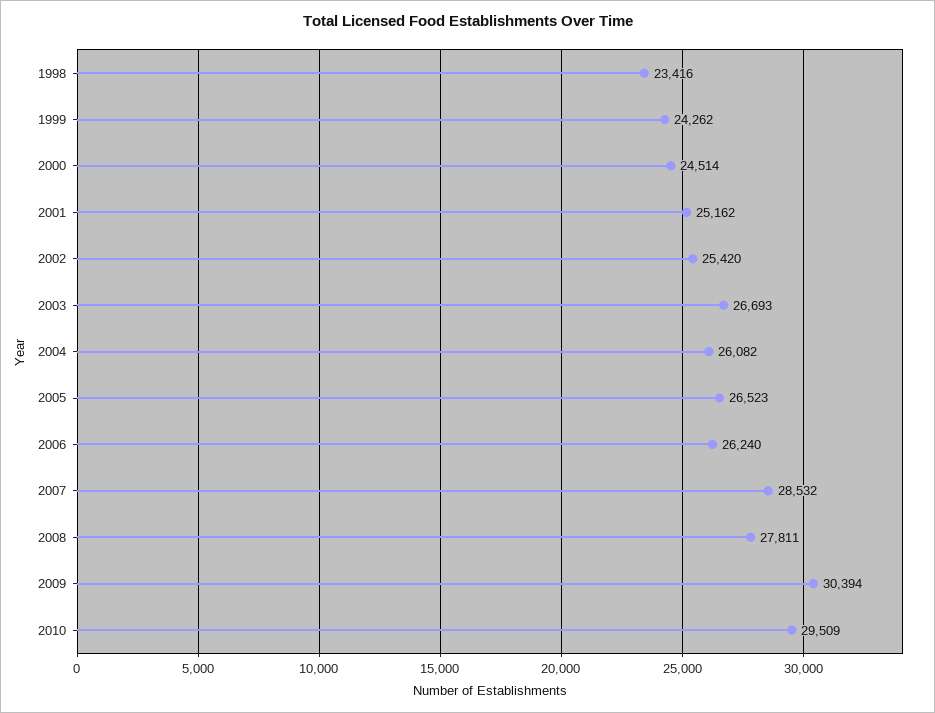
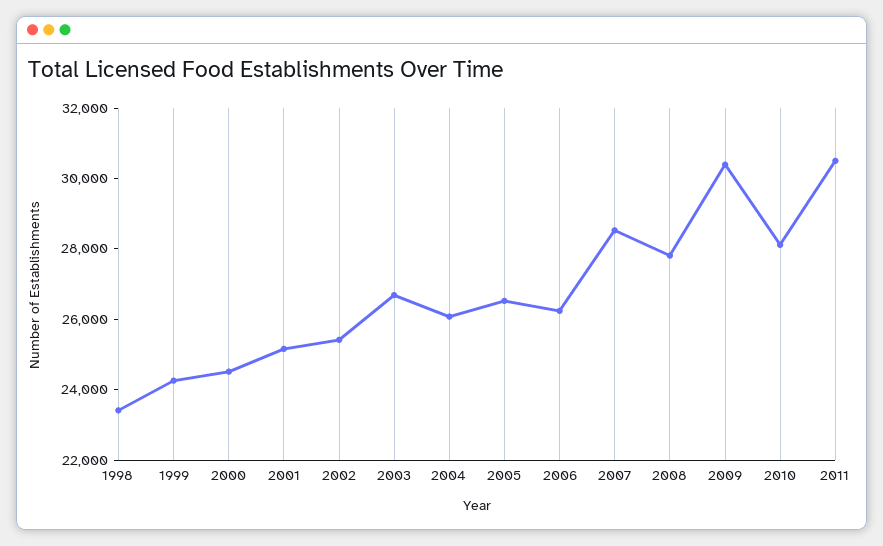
2010: 29509 -> 28000
2011: none -> 30500

